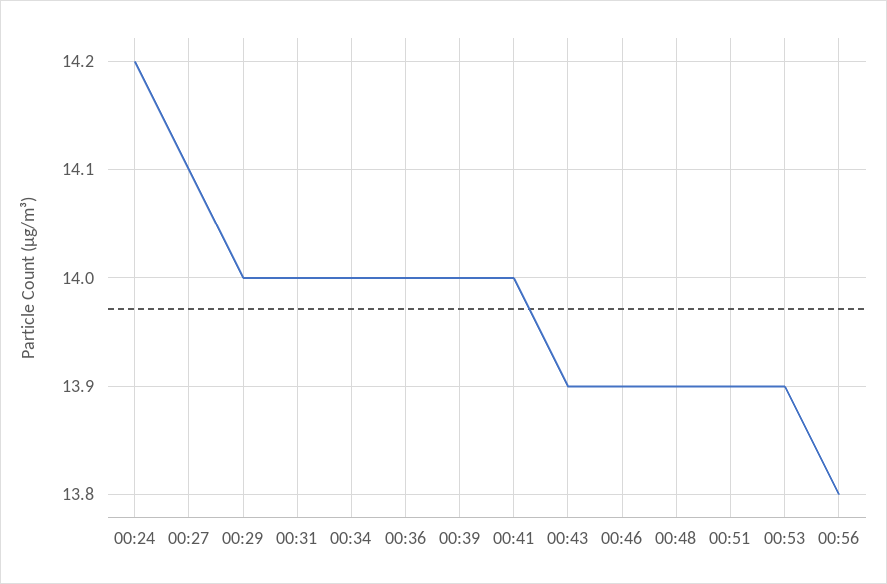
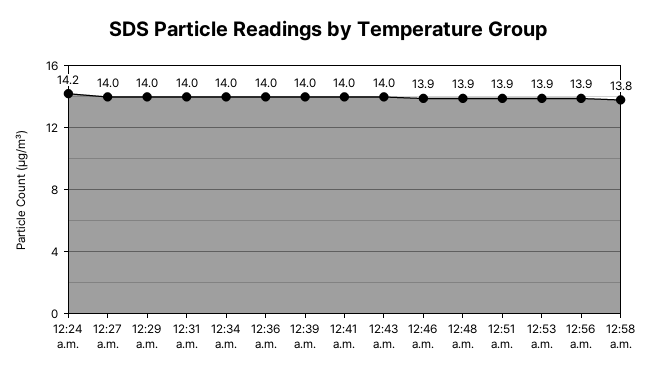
00:27: 14.1 -> 14
00:43: 13.9 -> 14
00:56: 13.8 -> 13.9
12:58 a.m.: none -> 13.8

